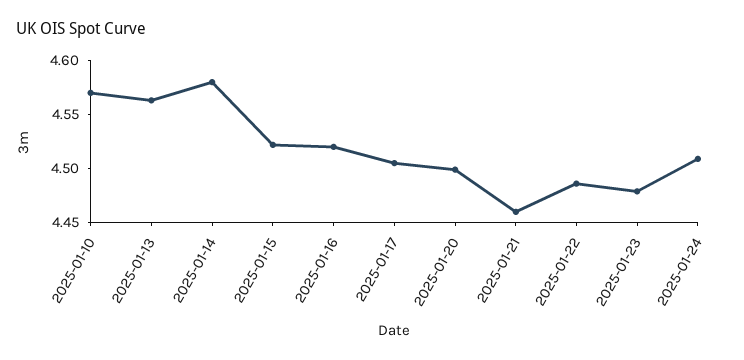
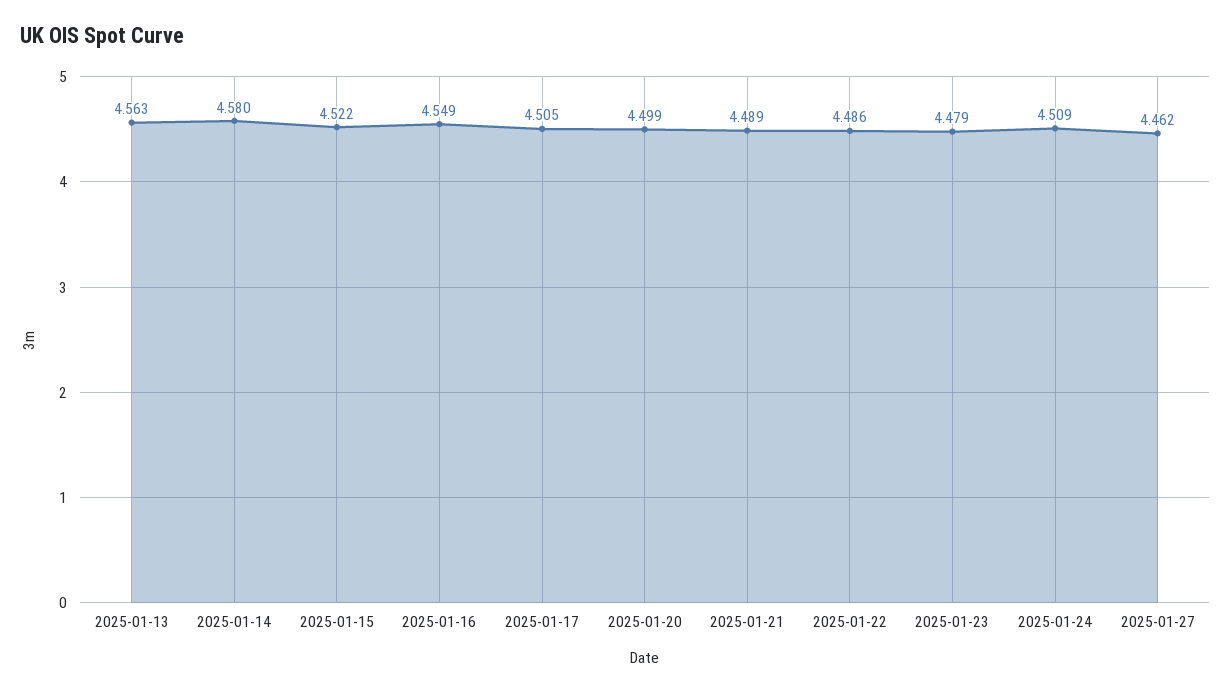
2025-01-10: 4.57 -> none
2025-01-16: 4.52 -> 4.549
2025-01-21: 4.46 -> 4.489
2025-01-27: none -> 4.462

